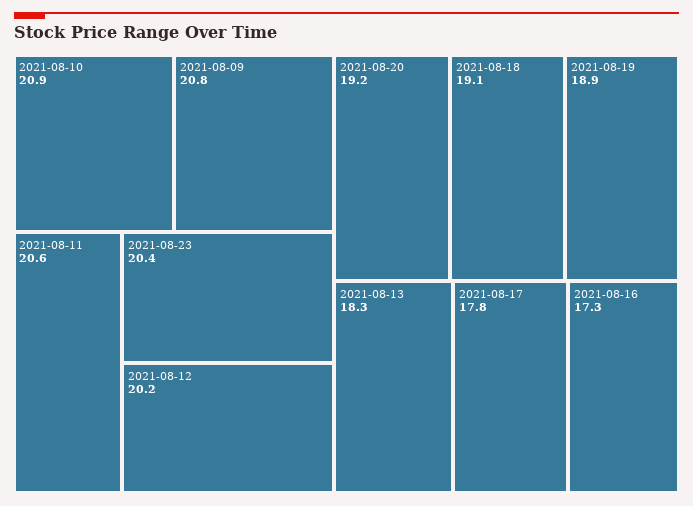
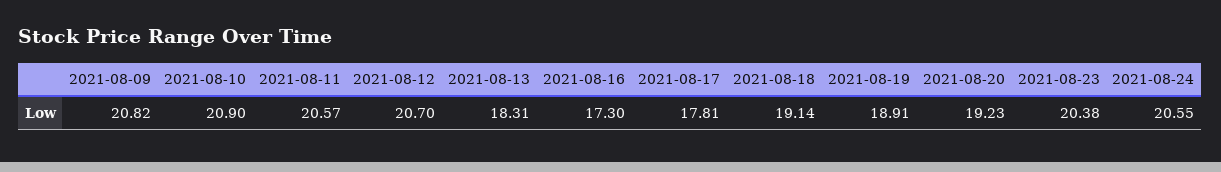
2021-08-12: 20.2 -> 20.7
2021-08-24: none -> 20.55

